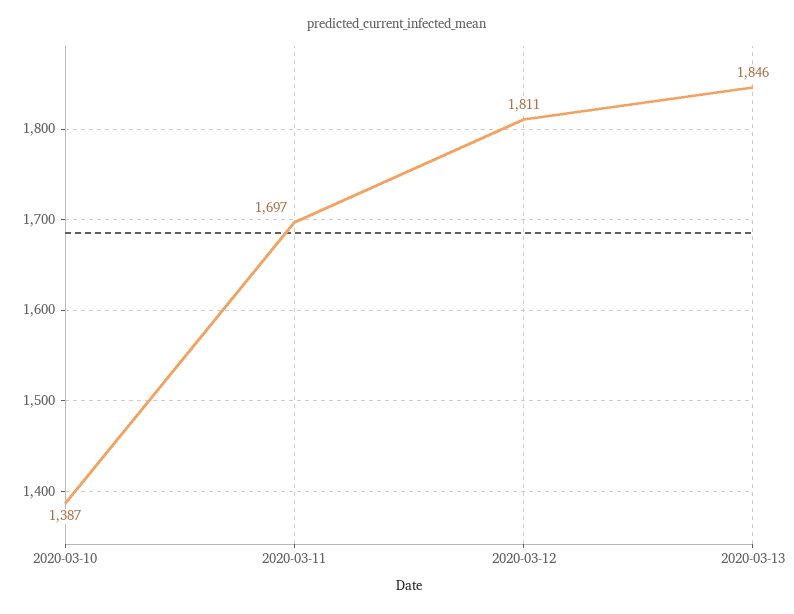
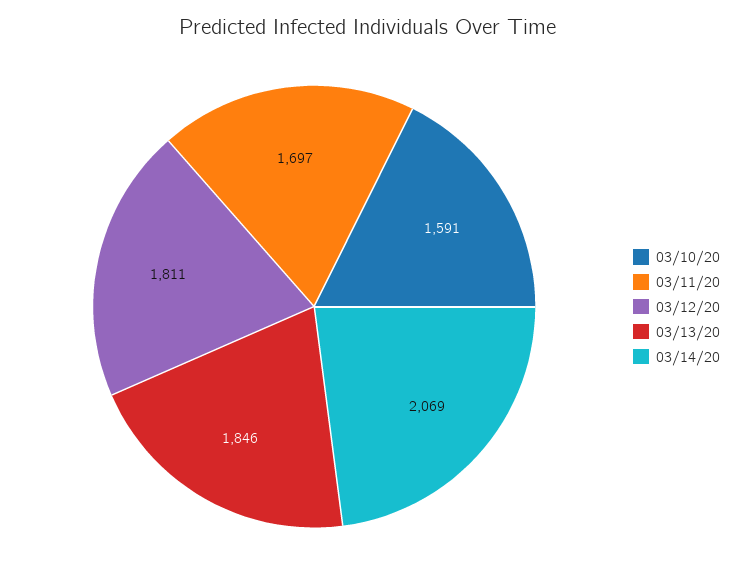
2020-03-10: 1387 -> 1591
03/14/20: none -> 2069

